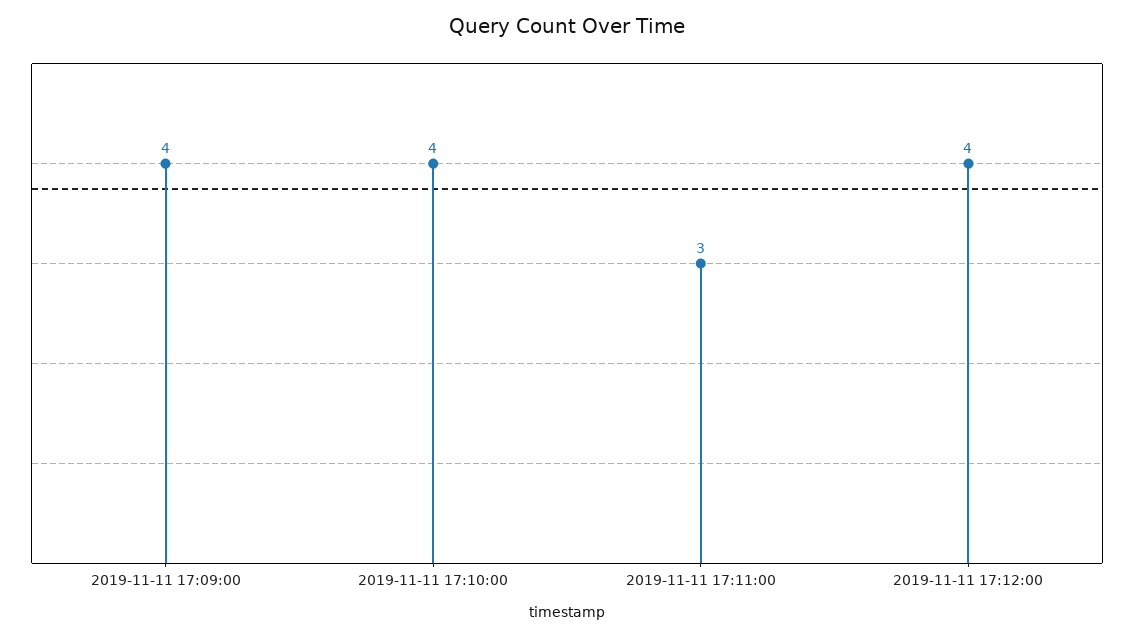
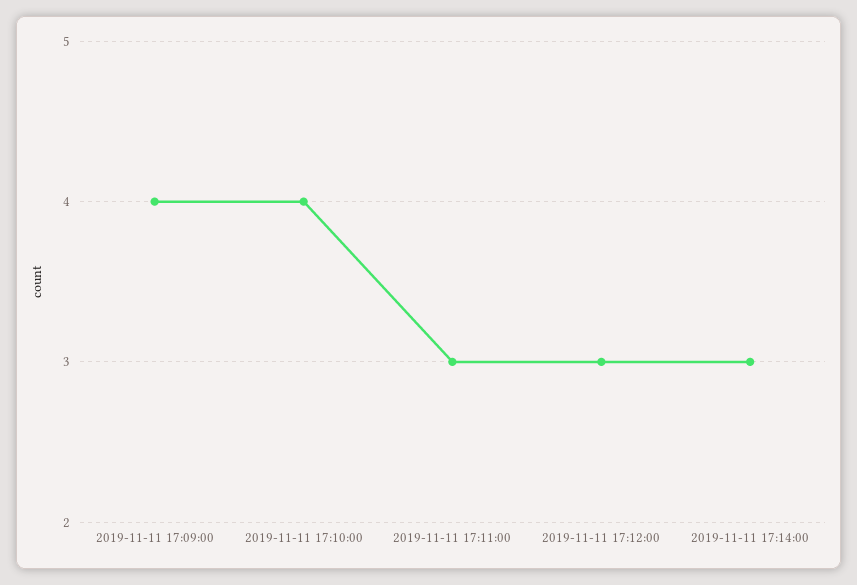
2019-11-11 17:12:00: 4 -> 3
2019-11-11 17:14:00: none -> 3

